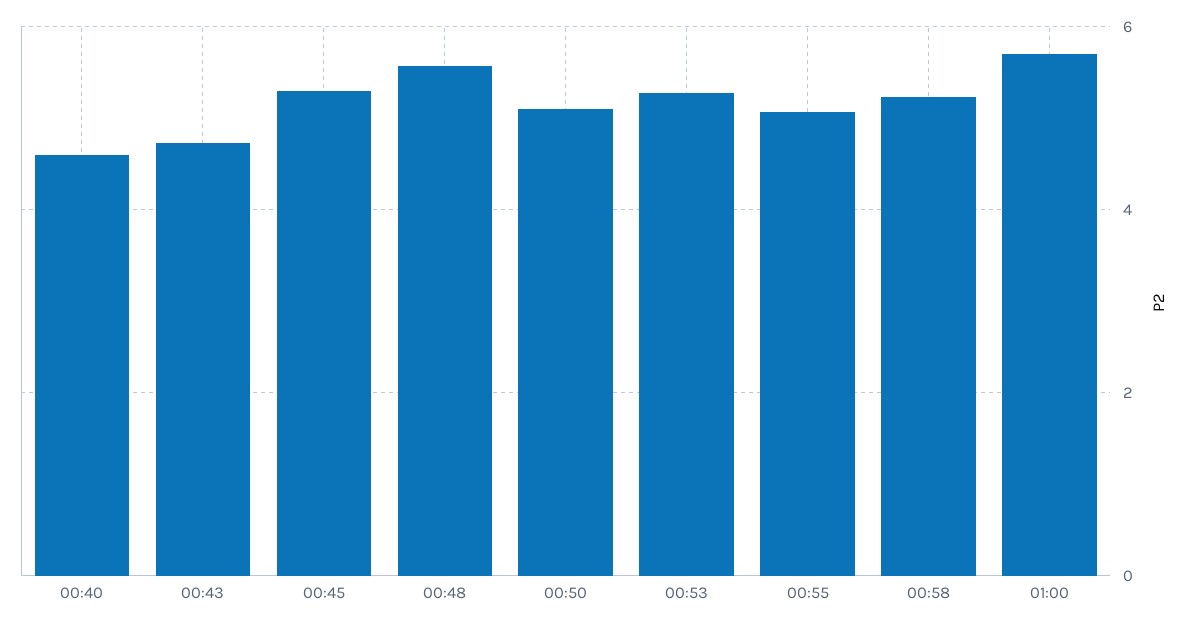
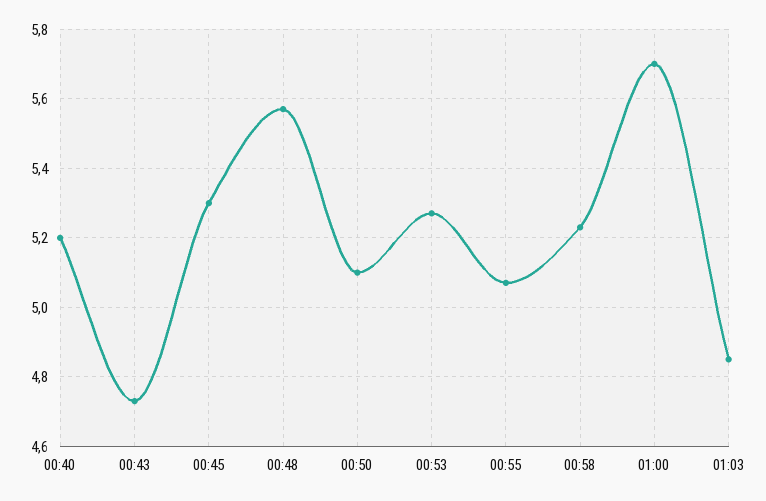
00:40: 4.6 -> 5.2
01:03: none -> 4.85

